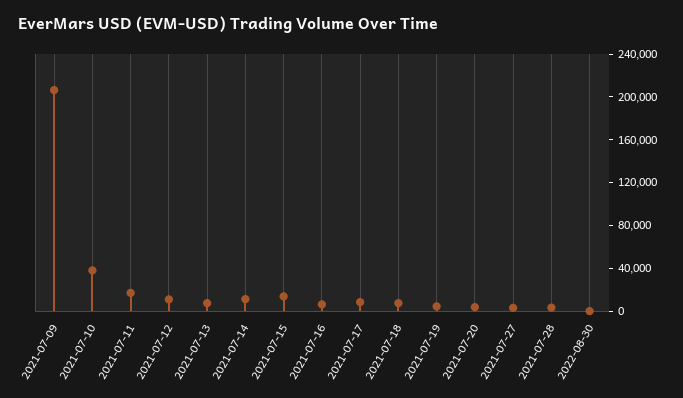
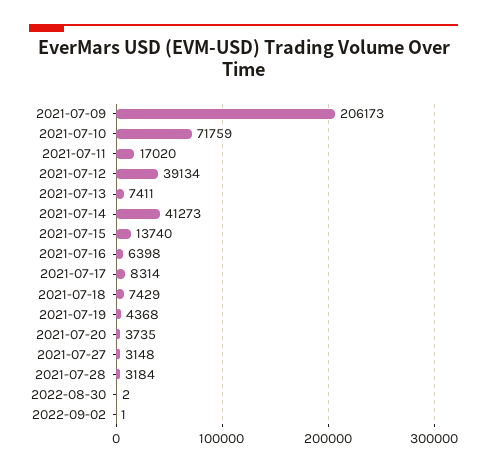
2021-07-10: 40000 -> 71759
2021-07-12: 10000 -> 39134
2021-07-14: 10000 -> 41273
2022-09-02: none -> 1

